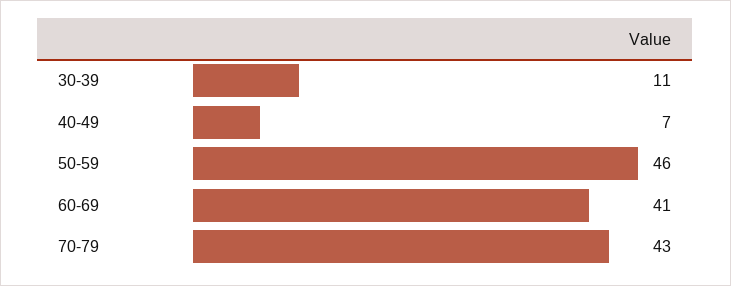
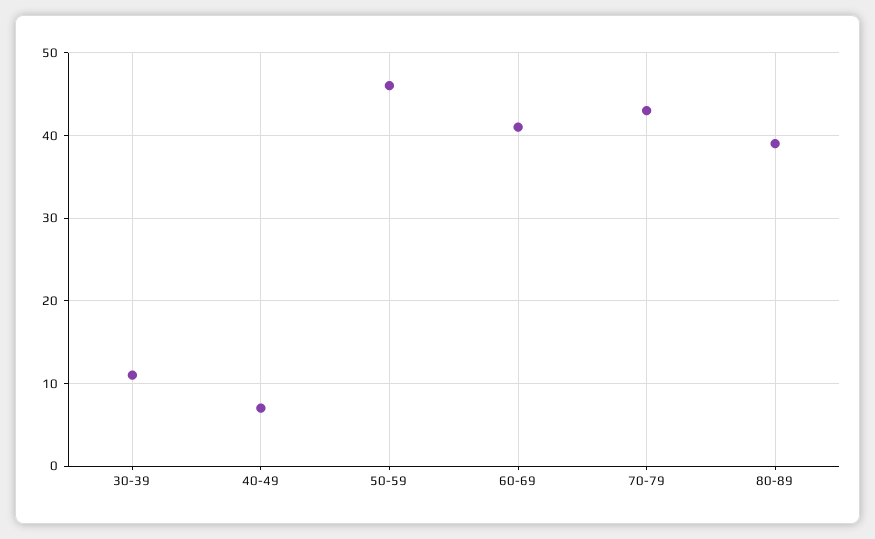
80-89: none -> 39

